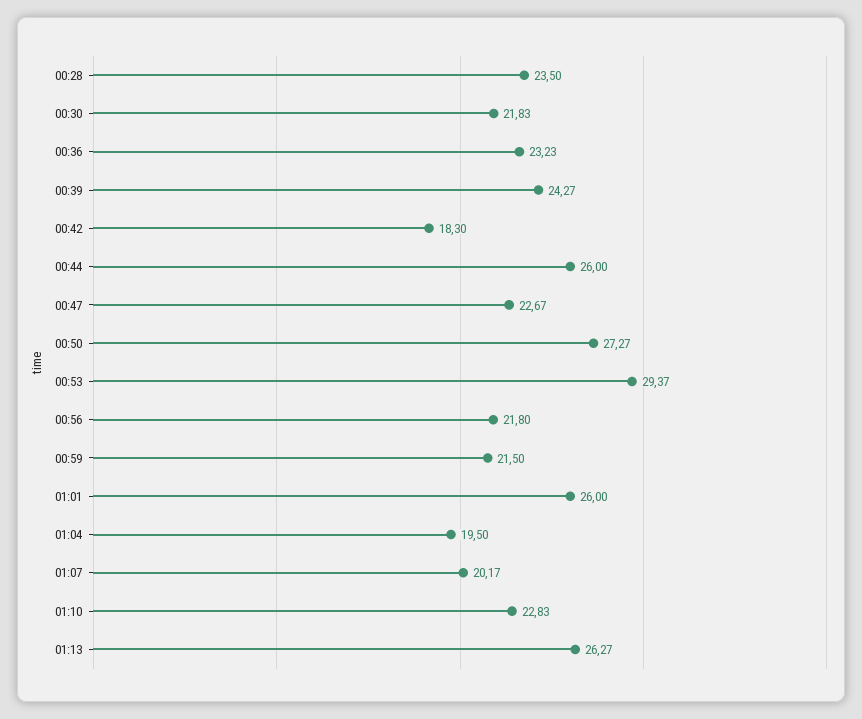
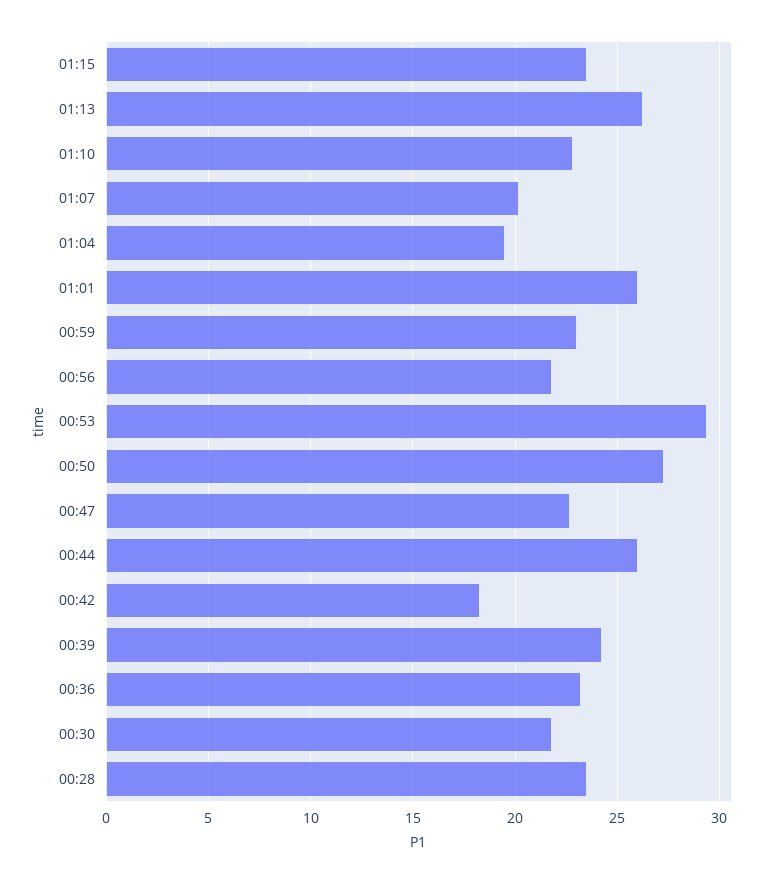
00:59: 21.5 -> 23
01:15: none -> 23.5

